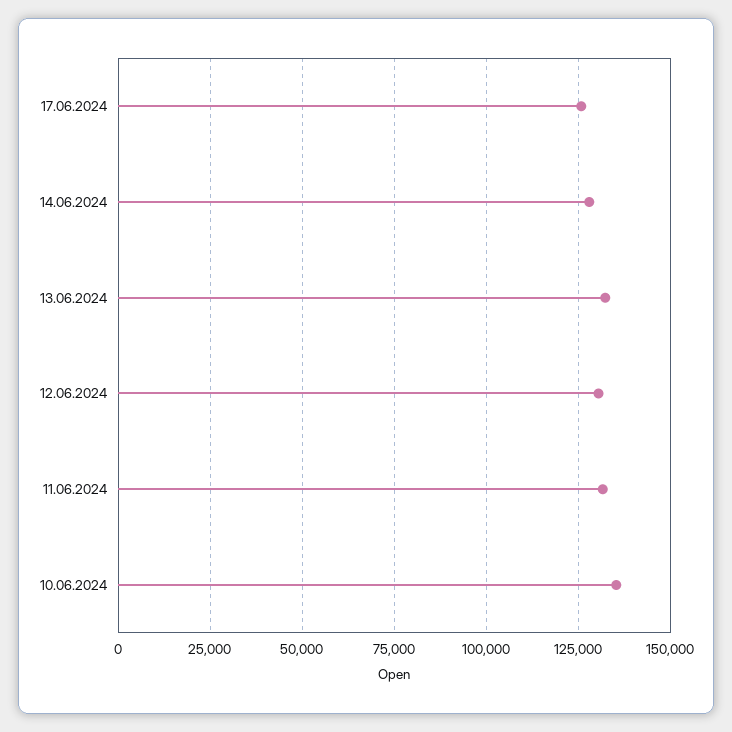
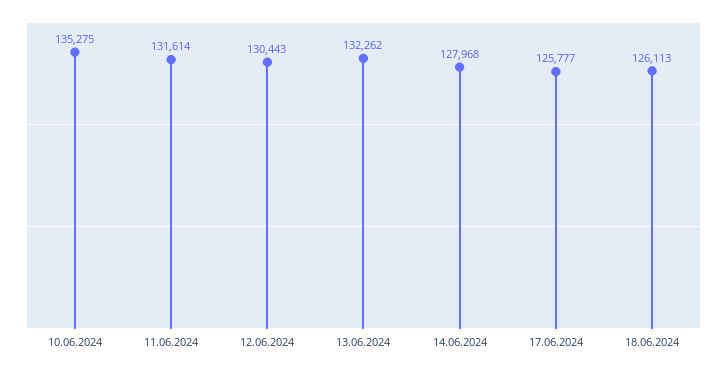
18.06.2024: none -> 126113

